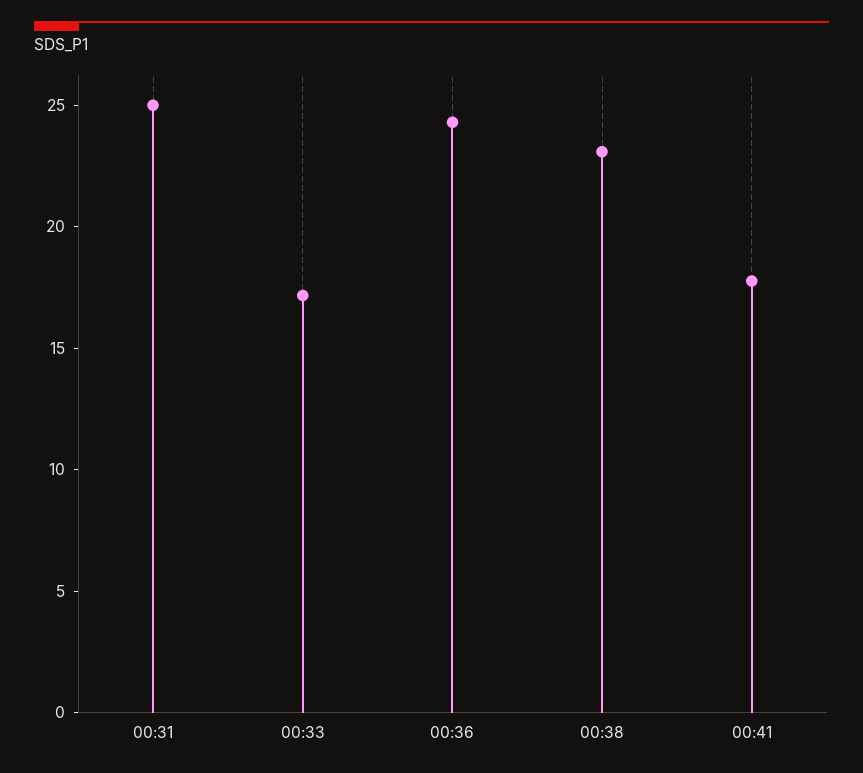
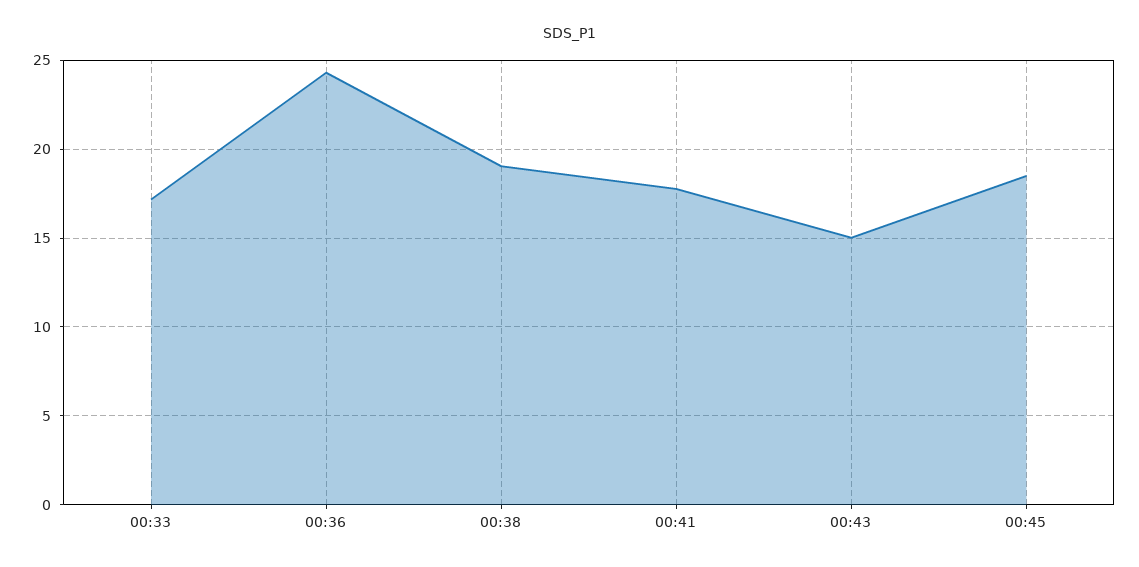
00:31: 25 -> none
00:38: 23 -> 19
00:43: none -> 15
00:45: none -> 18.5

